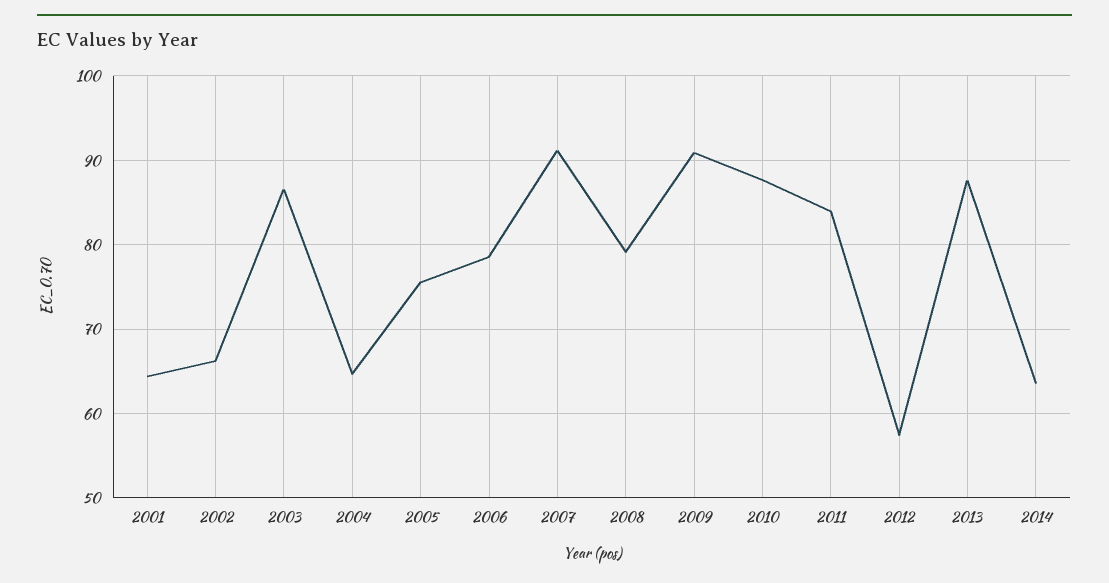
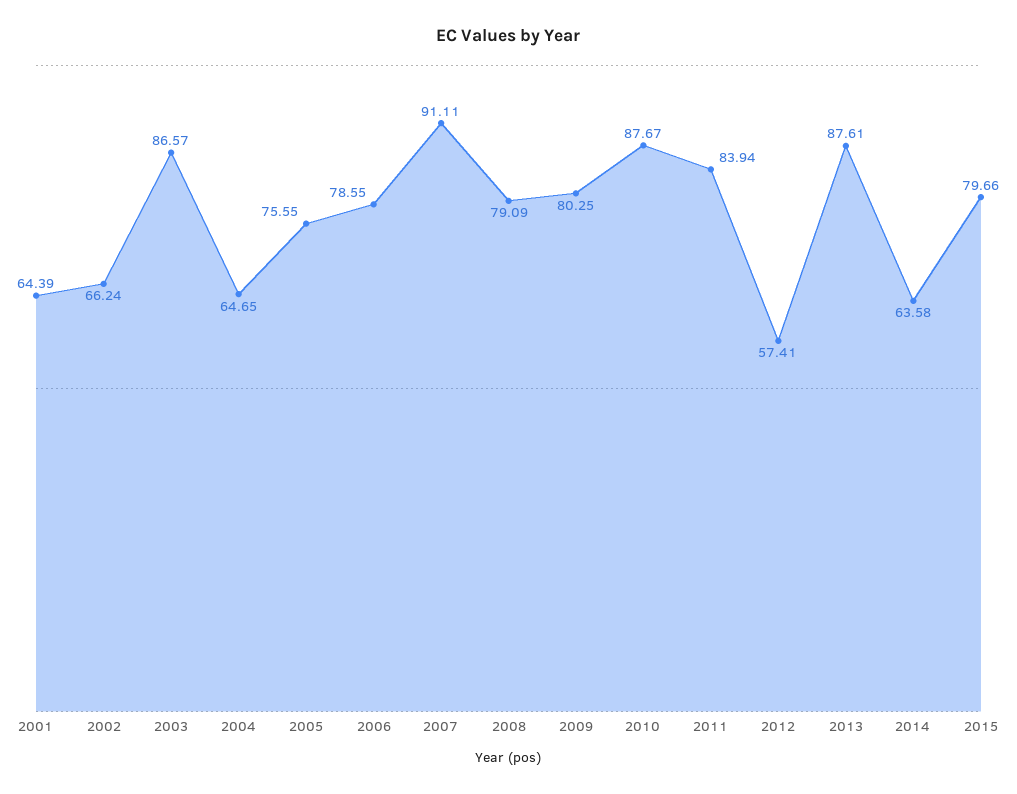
2009: 91 -> 80.25
2015: none -> 79.66

